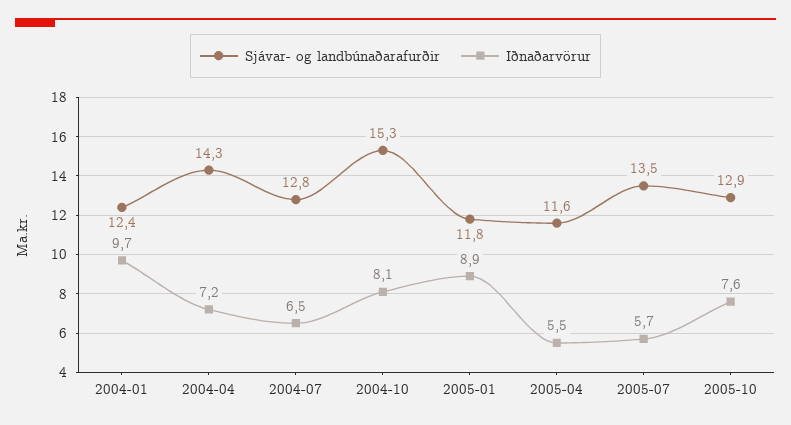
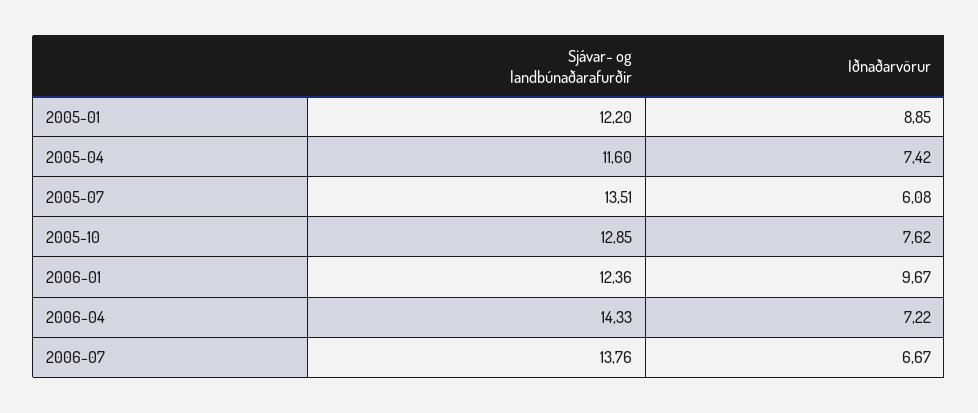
Sjávar- og landbúnaðarafurðir, 2004-01: 12.4 -> none
Iðnaðarvörur, 2004-01: 9.7 -> none
Sjávar- og landbúnaðarafurðir, 2004-04: 14.3 -> none
Iðnaðarvörur, 2004-04: 7.2 -> none
Sjávar- og landbúnaðarafurðir, 2004-07: 12.8 -> none
Iðnaðarvörur, 2004-07: 6.5 -> none
Sjávar- og landbúnaðarafurðir, 2004-10: 15.3 -> none
Iðnaðarvörur, 2004-10: 8.1 -> none
Sjávar- og landbúnaðarafurðir, 2005-01: 11.8 -> 12.2
Iðnaðarvörur, 2005-04: 5.5 -> 7.42
Iðnaðarvörur, 2005-07: 5.7 -> 6.08
Sjávar- og landbúnaðarafurðir, 2006-01: none -> 12.36
Iðnaðarvörur, 2006-01: none -> 9.67
Sjávar- og landbúnaðarafurðir, 2006-04: none -> 14.33
Iðnaðarvörur, 2006-04: none -> 7.22
Sjávar- og landbúnaðarafurðir, 2006-07: none -> 13.76
Iðnaðarvörur, 2006-07: none -> 6.67

